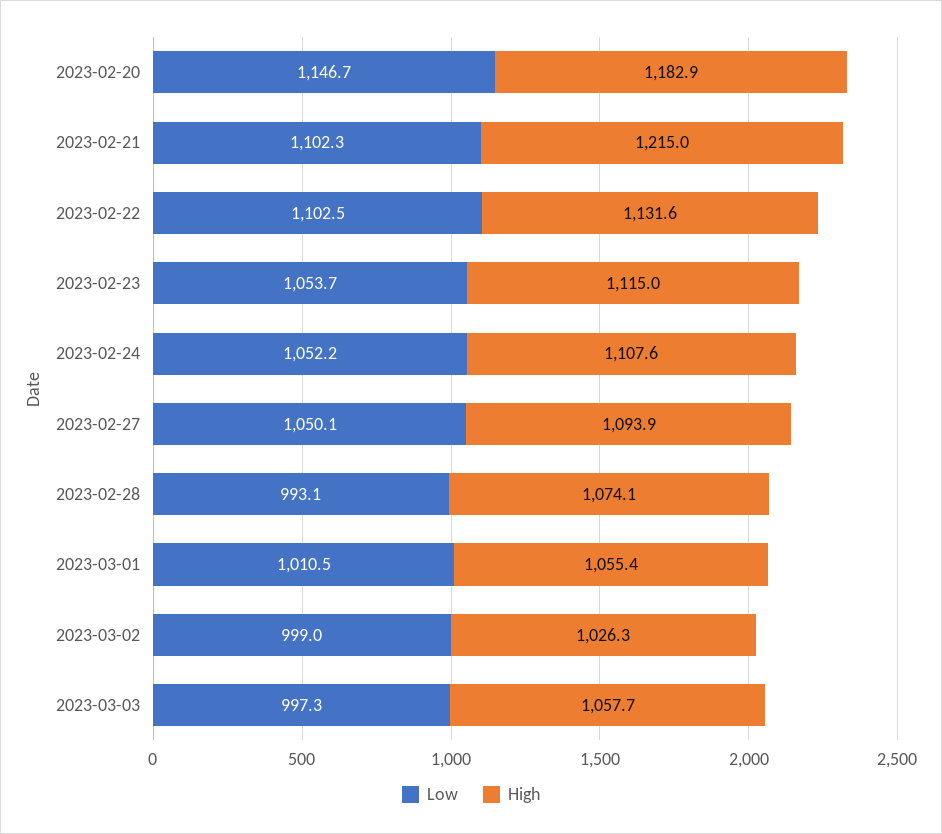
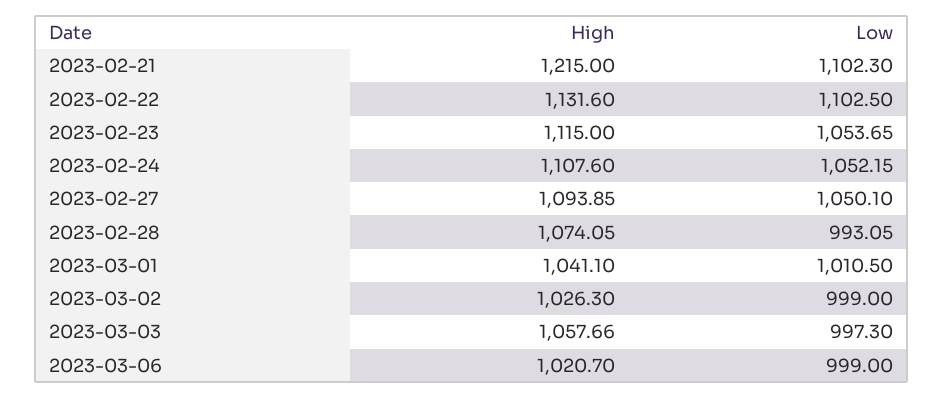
Low, 2023-02-20: 1146.7 -> none
High, 2023-02-20: 1182.9 -> none
High, 2023-03-01: 1055.4 -> 1041.1
High, 2023-03-06: none -> 1020.7
Low, 2023-03-06: none -> 999

